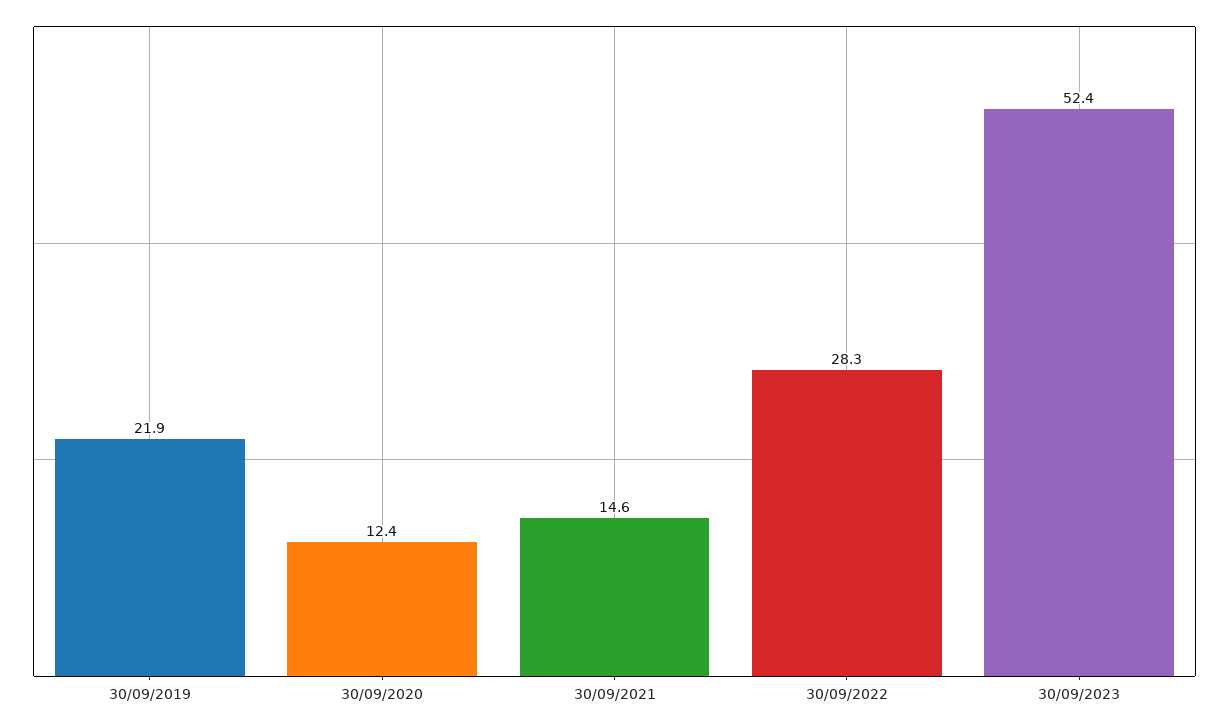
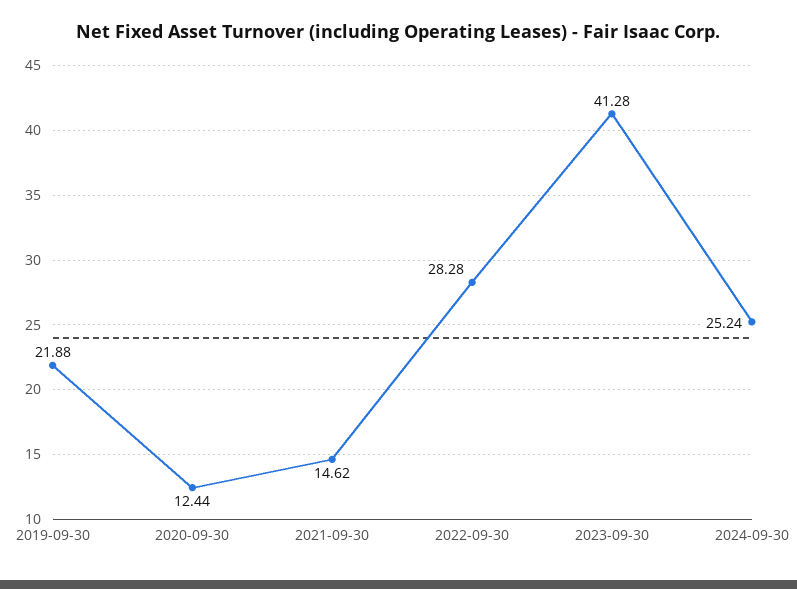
30/09/2023: 52.4 -> 41.28
2024-09-30: none -> 25.24

